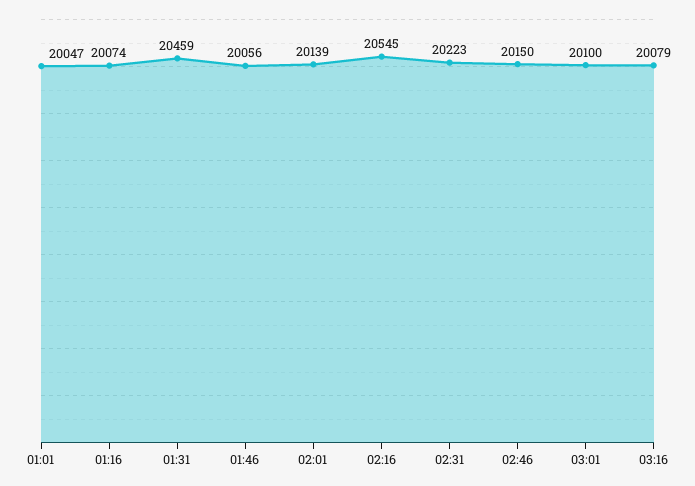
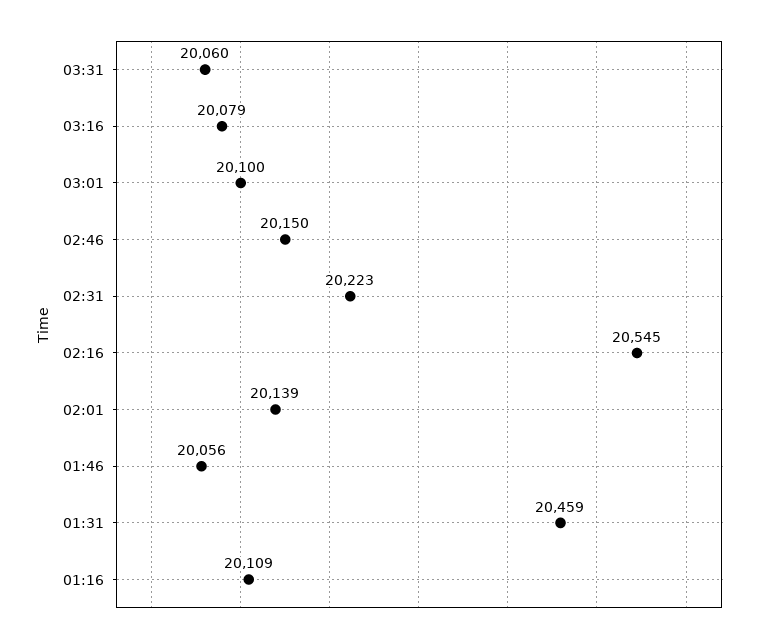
01:01: 20047 -> none
01:16: 20074 -> 20109
03:31: none -> 20060

